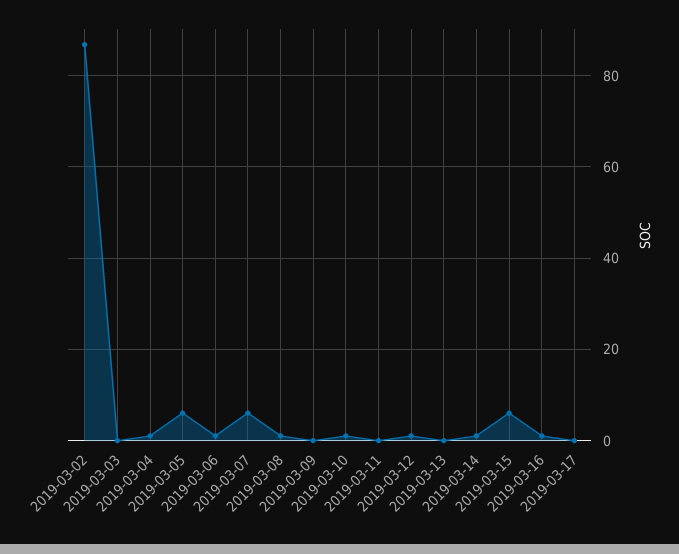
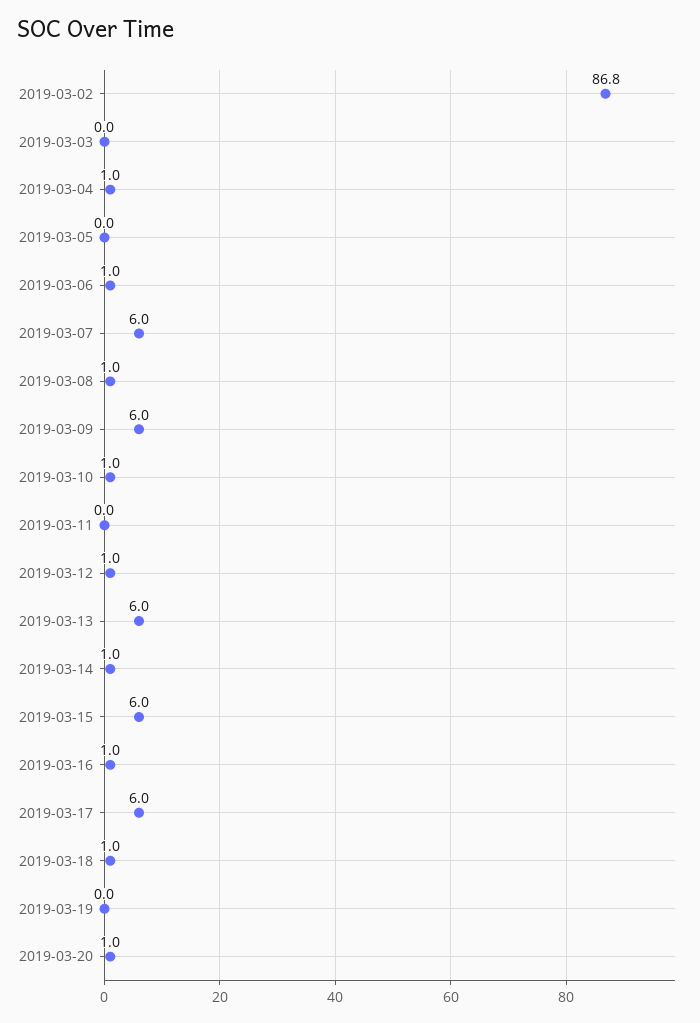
2019-03-05: 6 -> 0
2019-03-09: 0 -> 6
2019-03-13: 0 -> 6
2019-03-17: 0 -> 6
2019-03-18: none -> 1
2019-03-19: none -> 0
2019-03-20: none -> 1

